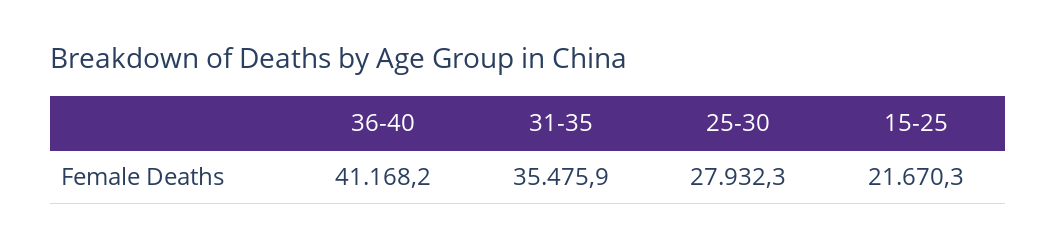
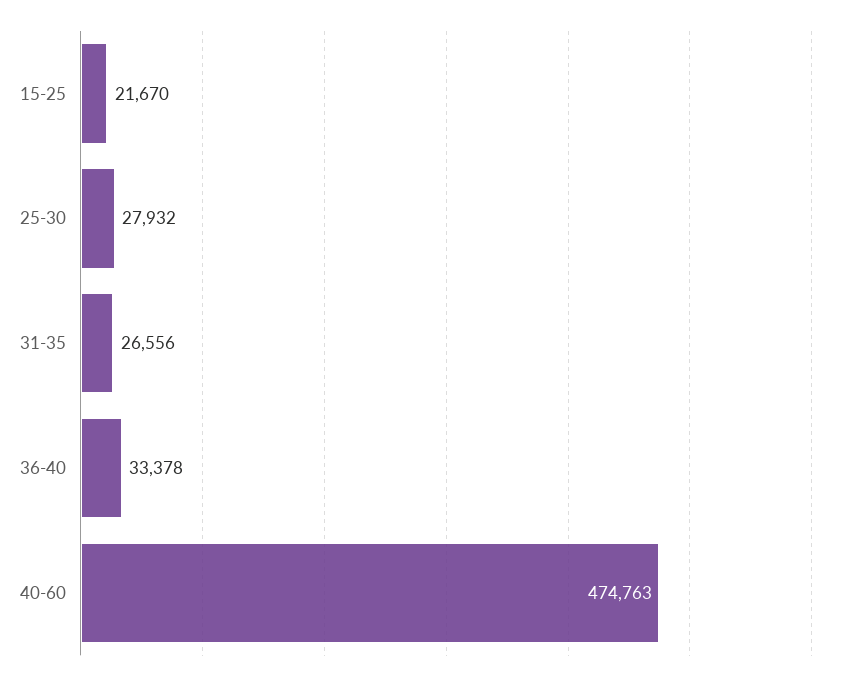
36-40: 41168.2 -> 33378
31-35: 35475.9 -> 26556
40-60: none -> 474763

